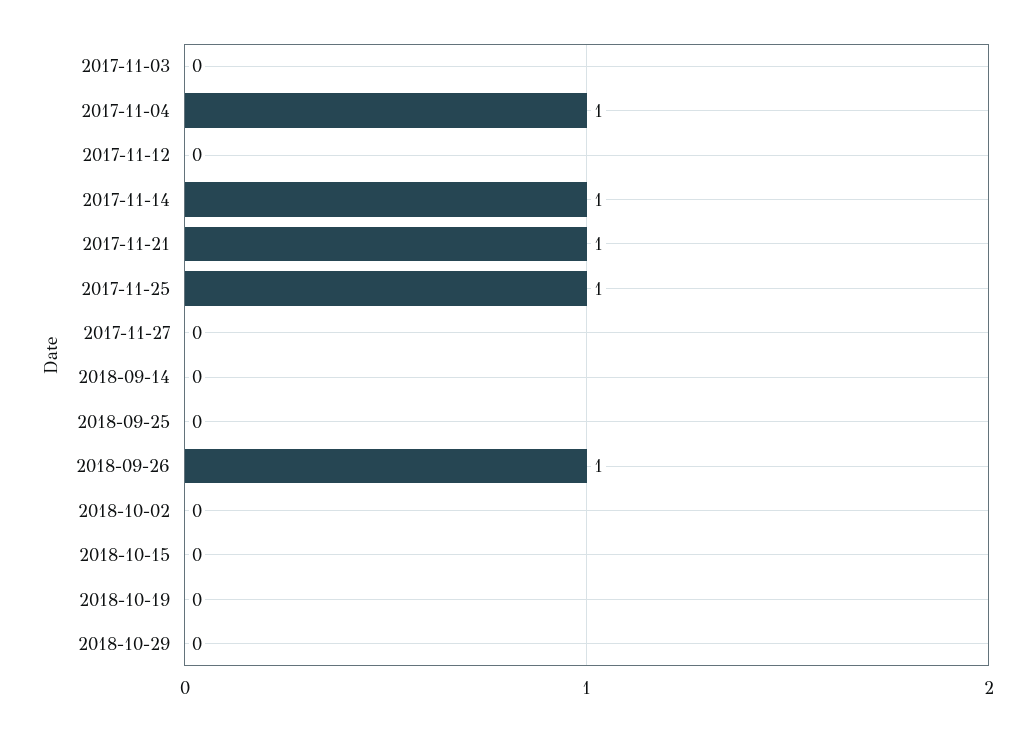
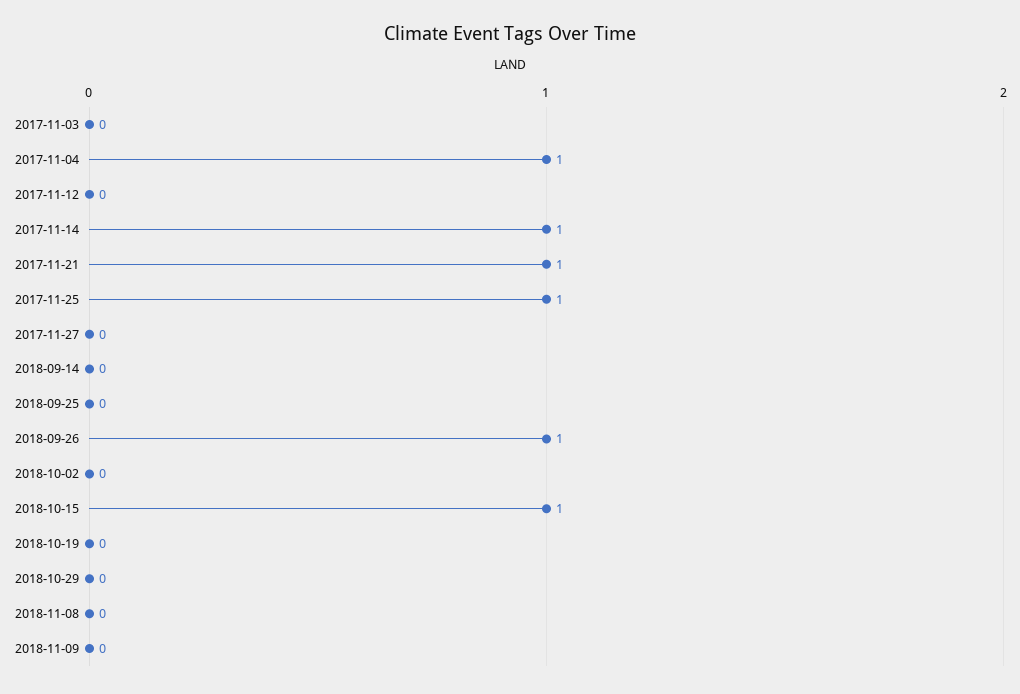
2018-10-15: 0 -> 1
2018-11-08: none -> 0
2018-11-09: none -> 0

